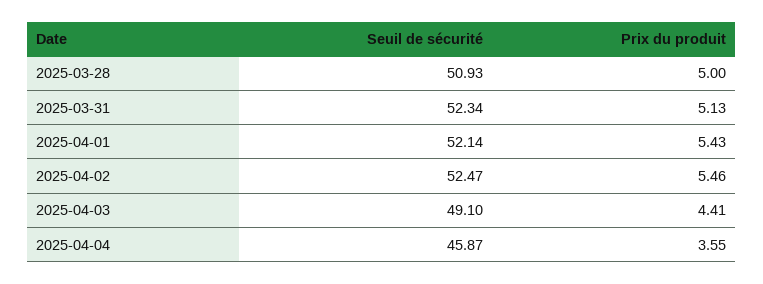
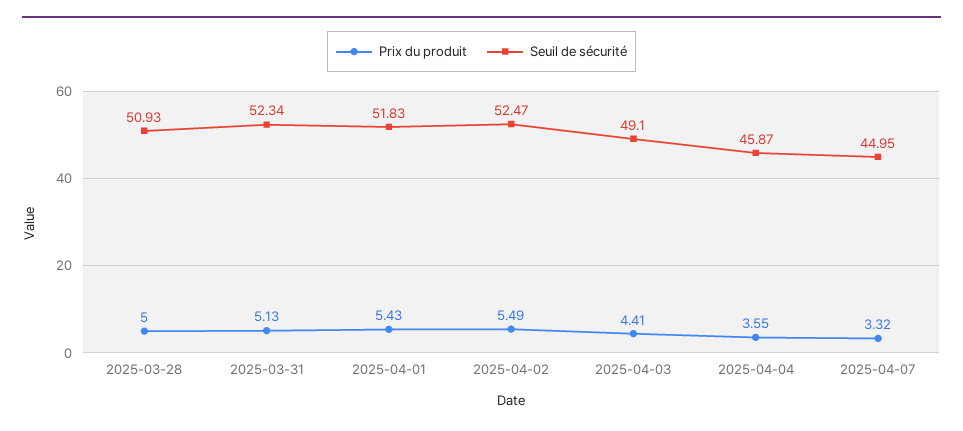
Seuil de sécurité, 2025-04-01: 52.14 -> 51.83
Prix du produit, 2025-04-02: 5.46 -> 5.49
Prix du produit, 2025-04-07: none -> 3.32
Seuil de sécurité, 2025-04-07: none -> 44.95

